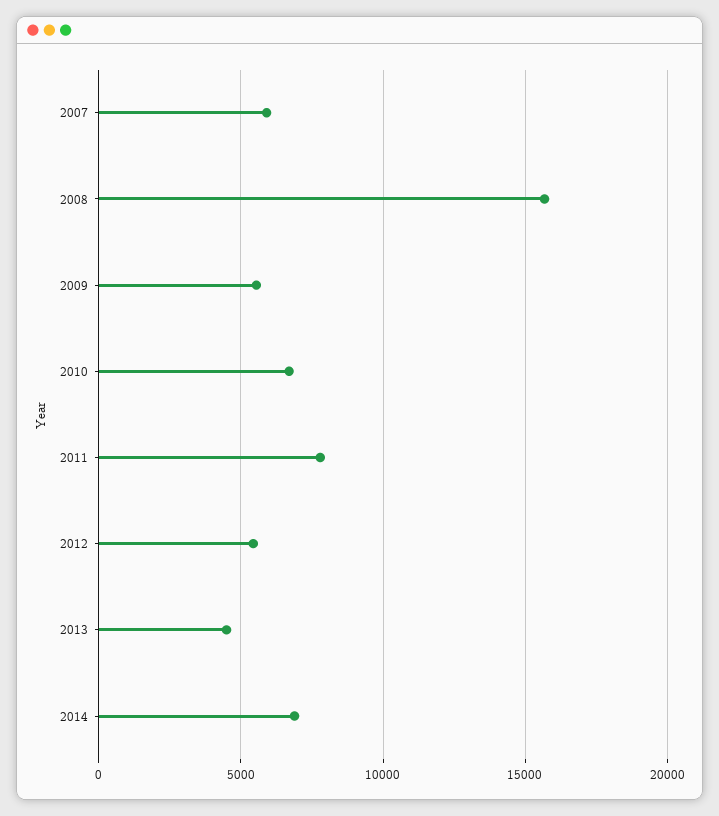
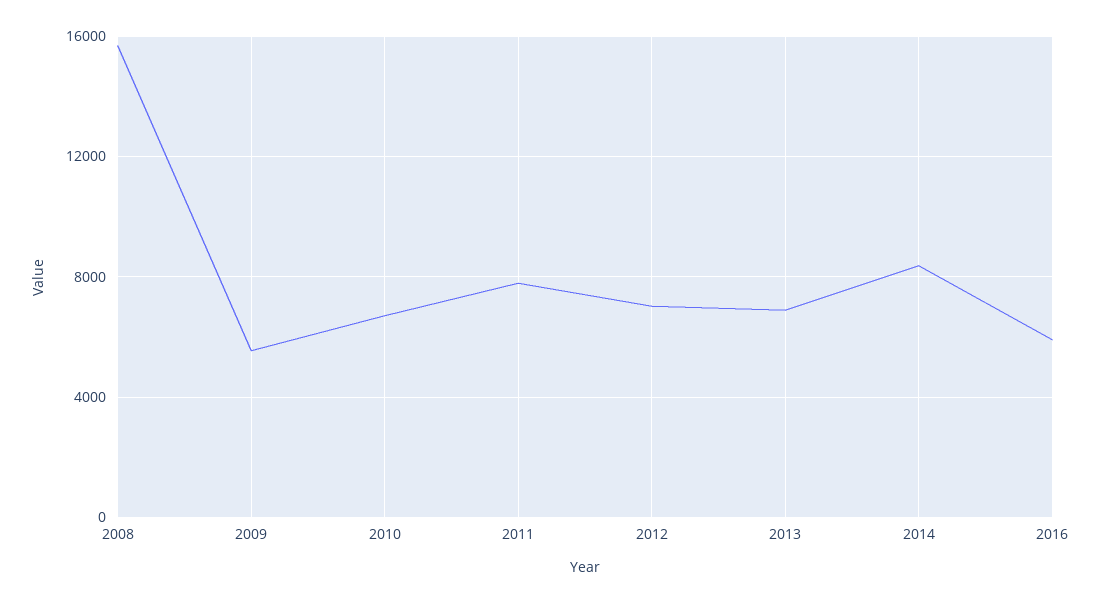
2007: 6000 -> none
2012: 5500 -> 7000
2013: 4500 -> 7000
2014: 7000 -> 8500
2016: none -> 6000

